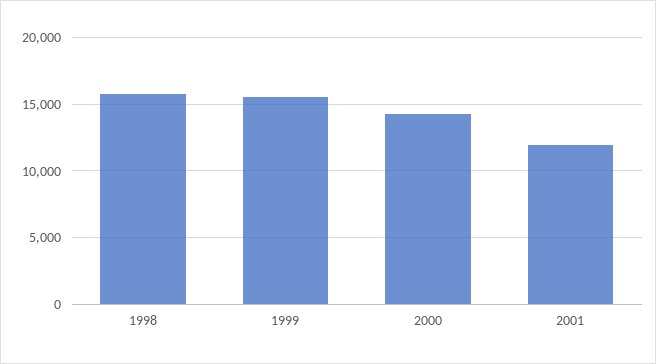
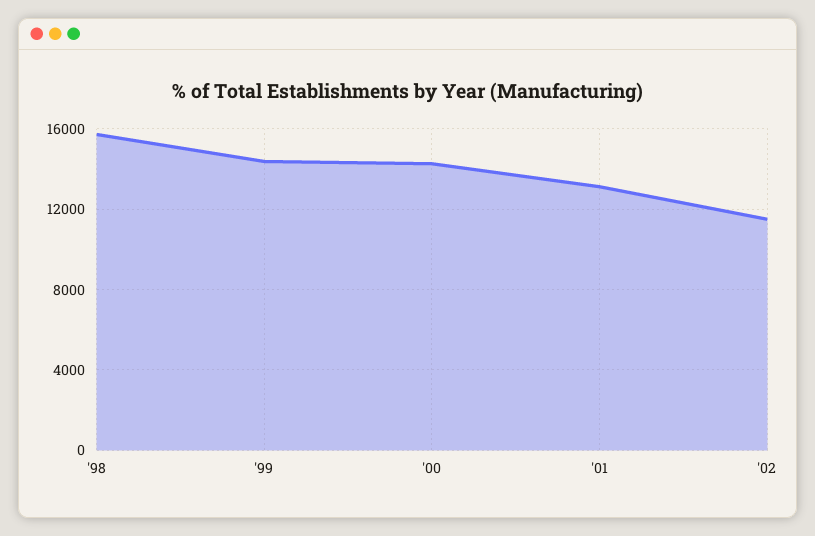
1999: 15500 -> 14500
2001: 12000 -> 13000
'02: none -> 11500

